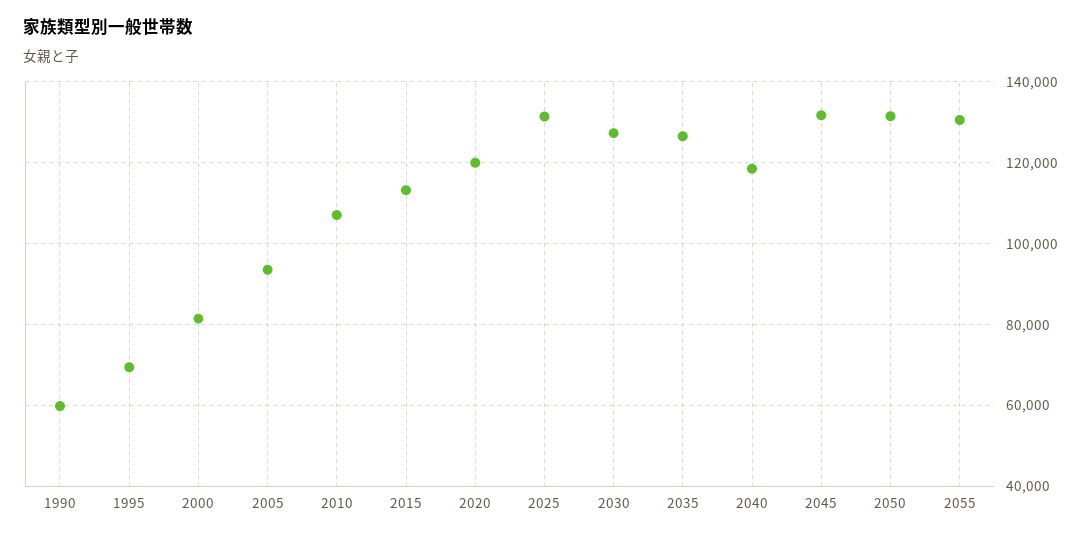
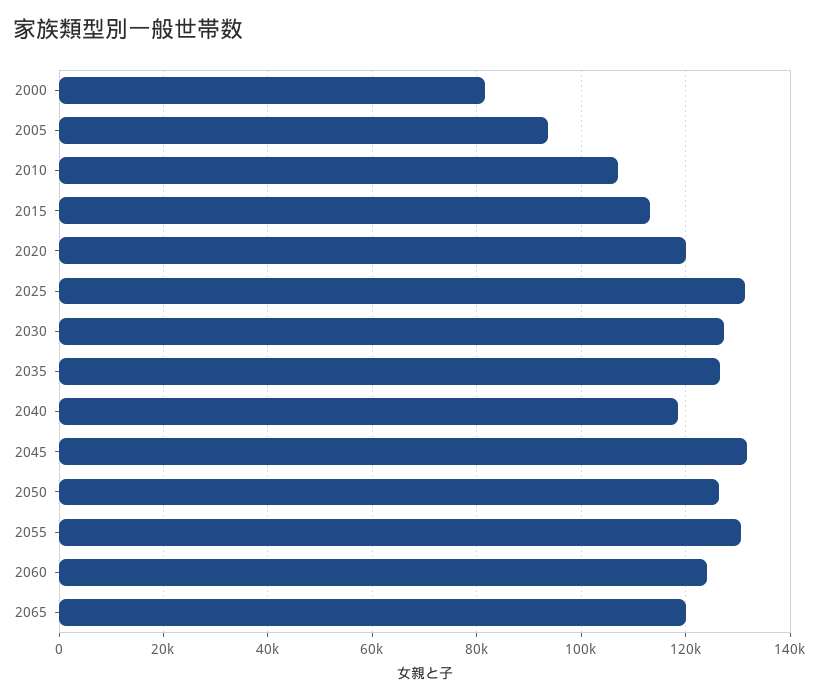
1990: 60000 -> none
1995: 70000 -> none
2050: 132000 -> 126000
2060: none -> 124000
2065: none -> 120000

